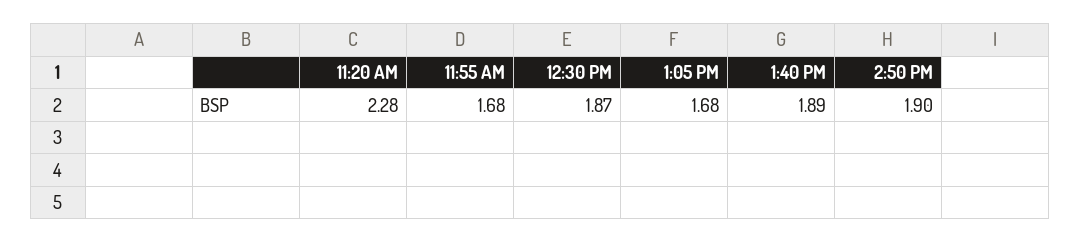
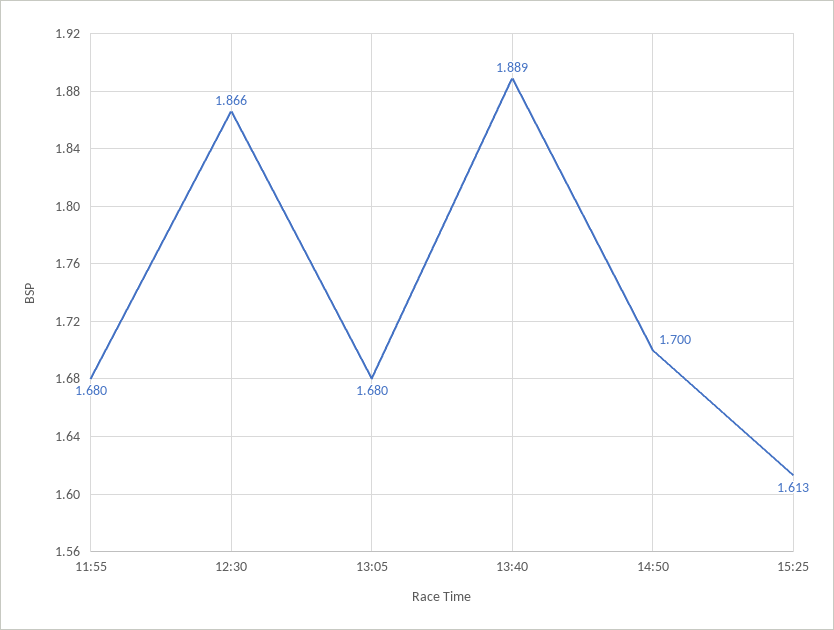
11:20 AM: 2.28 -> none
2:50 PM: 1.9 -> 1.7
15:25: none -> 1.613

